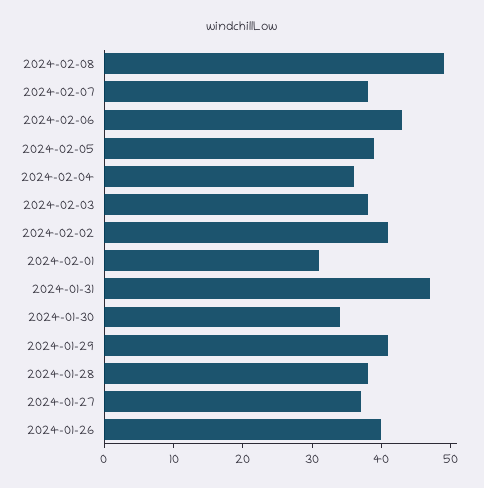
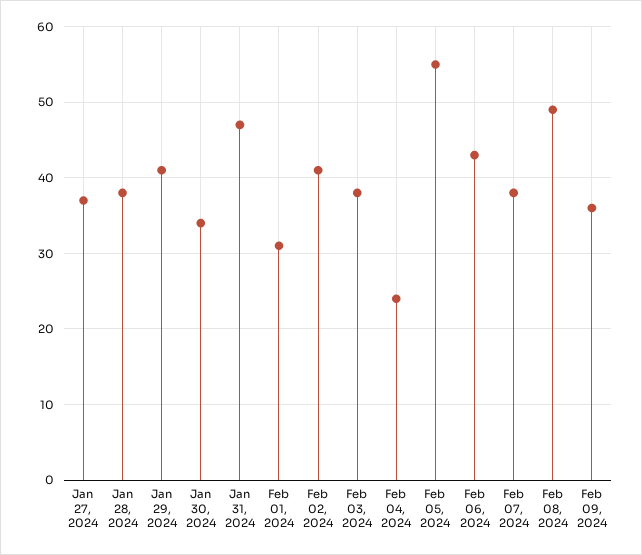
2024-02-05: 40 -> 55
2024-02-04: 35 -> 24
2024-01-26: 40 -> none
Feb 09, 2024: none -> 36

